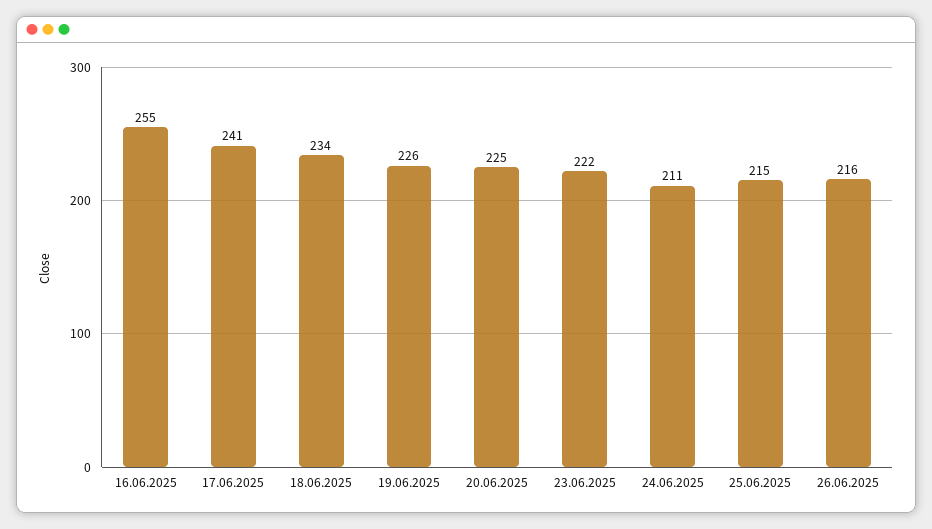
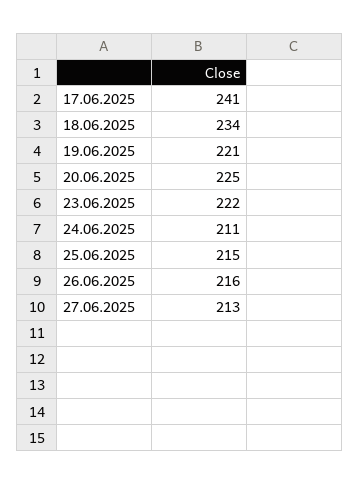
16.06.2025: 255 -> none
19.06.2025: 226 -> 221
27.06.2025: none -> 213

